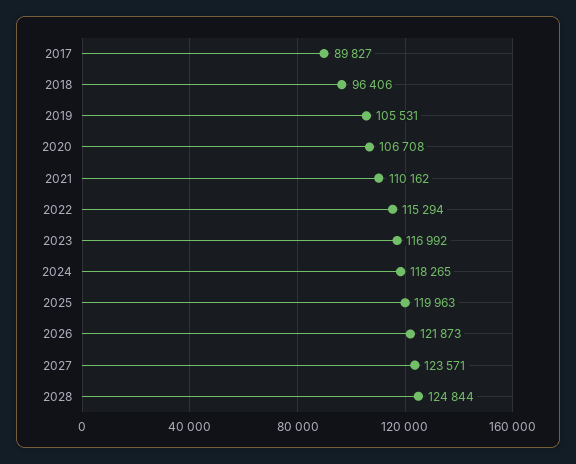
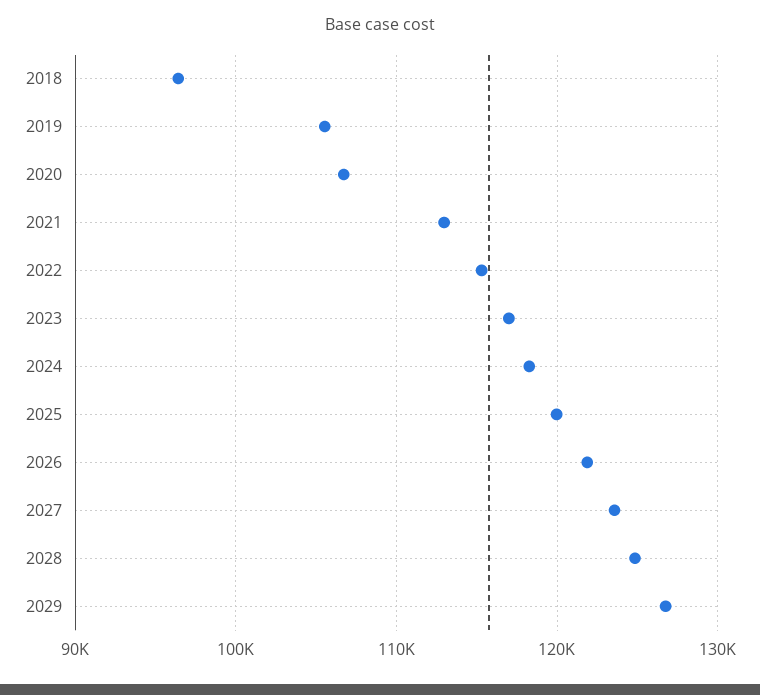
2017: 89827 -> none
2021: 110162 -> 113000
2029: none -> 127000

